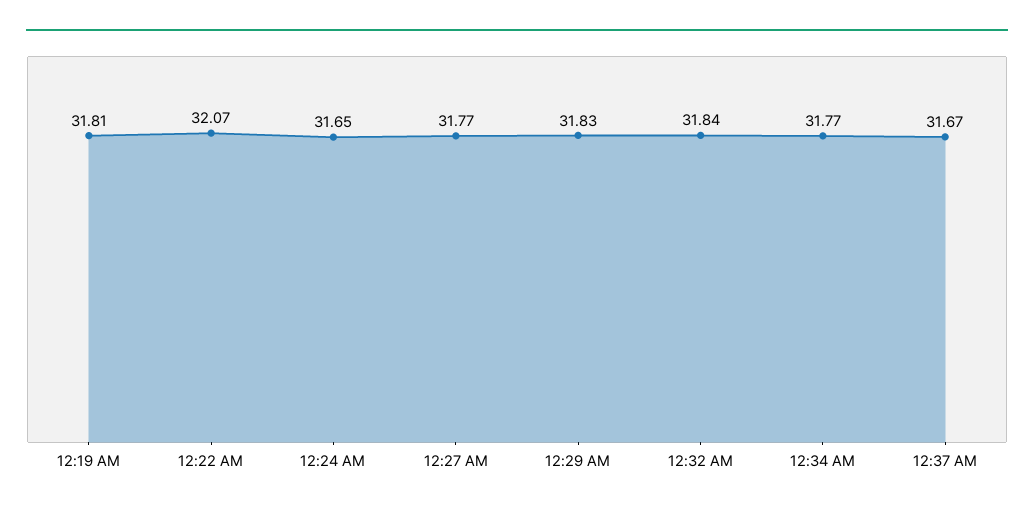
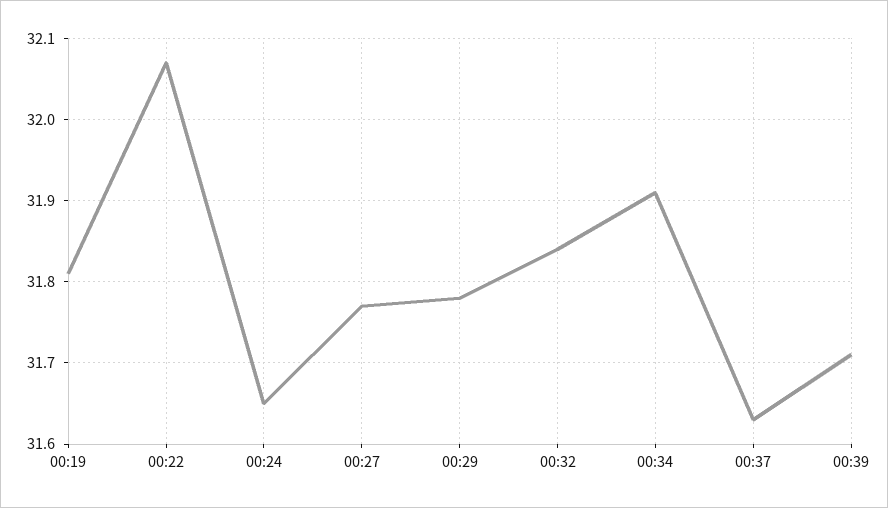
12:29 AM: 31.83 -> 31.78
12:34 AM: 31.77 -> 31.91
12:37 AM: 31.67 -> 31.63
00:39: none -> 31.71

